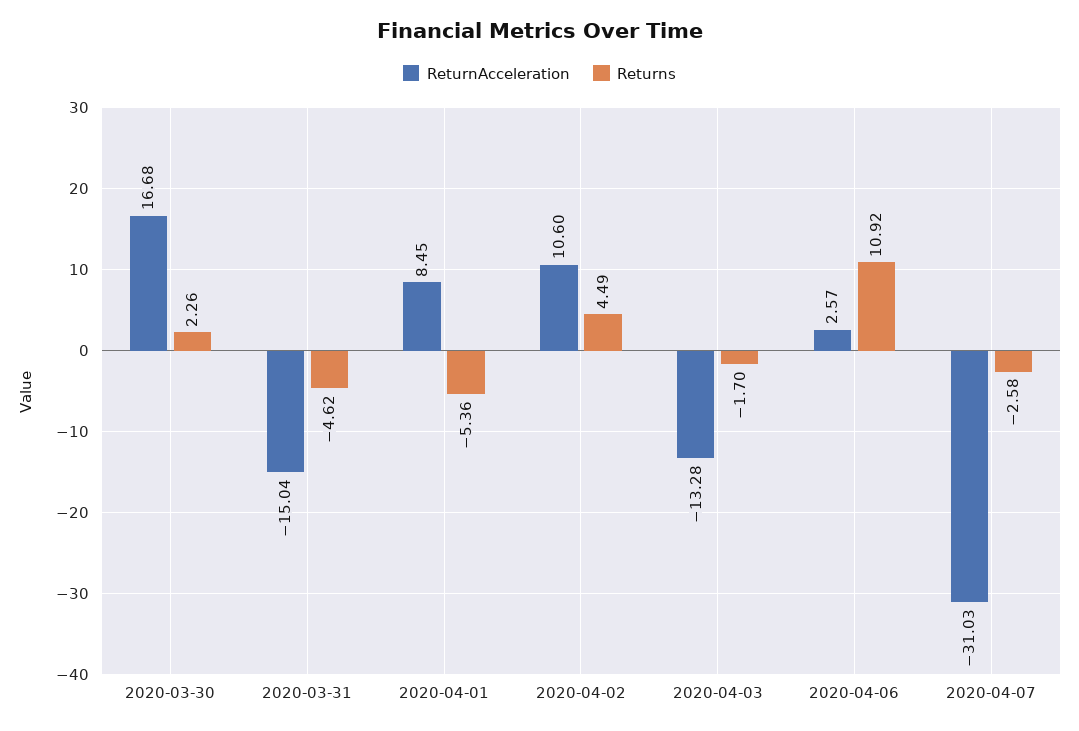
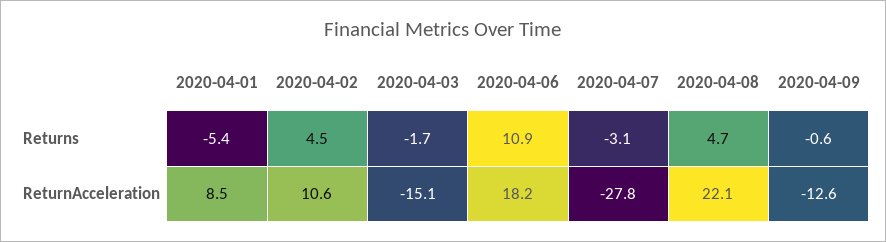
ReturnAcceleration, 2020-03-30: 16.68 -> none
Returns, 2020-03-30: 2.26 -> none
ReturnAcceleration, 2020-03-31: -15.04 -> none
Returns, 2020-03-31: -4.62 -> none
ReturnAcceleration, 2020-04-03: -13.28 -> -15.1
ReturnAcceleration, 2020-04-06: 2.57 -> 18.2
ReturnAcceleration, 2020-04-07: -31.03 -> -27.8
Returns, 2020-04-07: -2.58 -> -3.1
Returns, 2020-04-08: none -> 4.7
Returns, 2020-04-09: none -> -0.6
ReturnAcceleration, 2020-04-08: none -> 22.1
ReturnAcceleration, 2020-04-09: none -> -12.6

